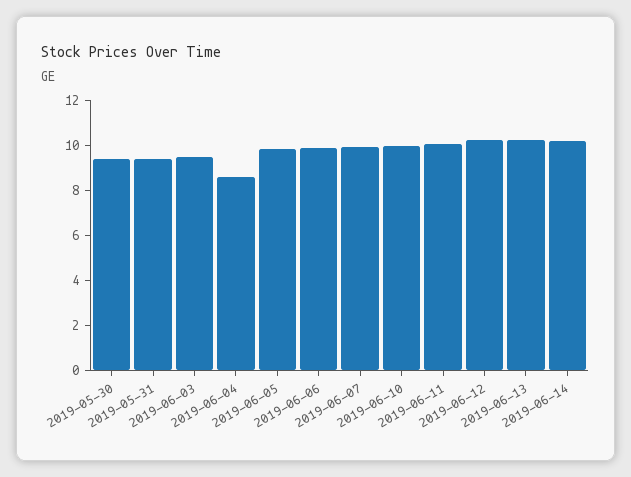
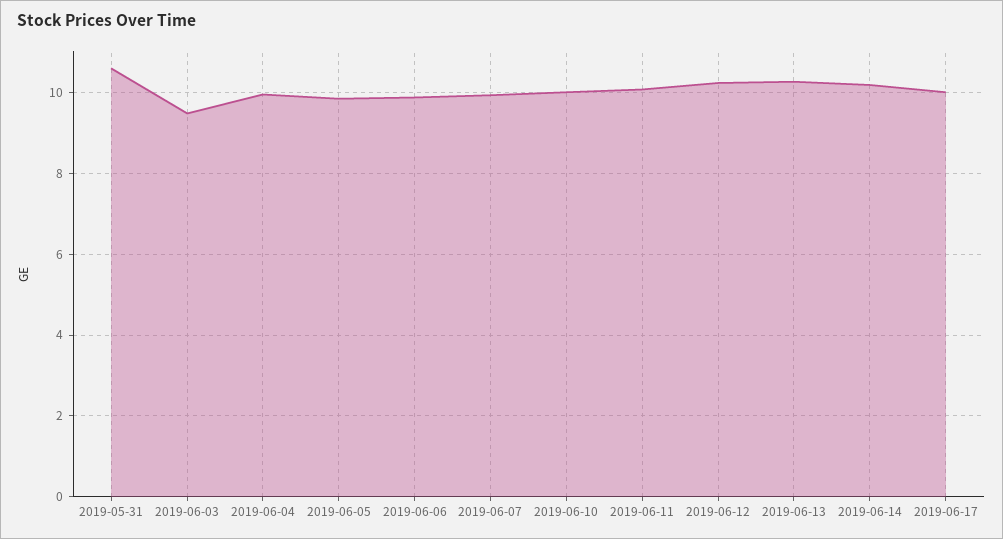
2019-05-30: 9.5 -> none
2019-05-31: 9.5 -> 10.6
2019-06-04: 8.5 -> 10
2019-06-17: none -> 10

